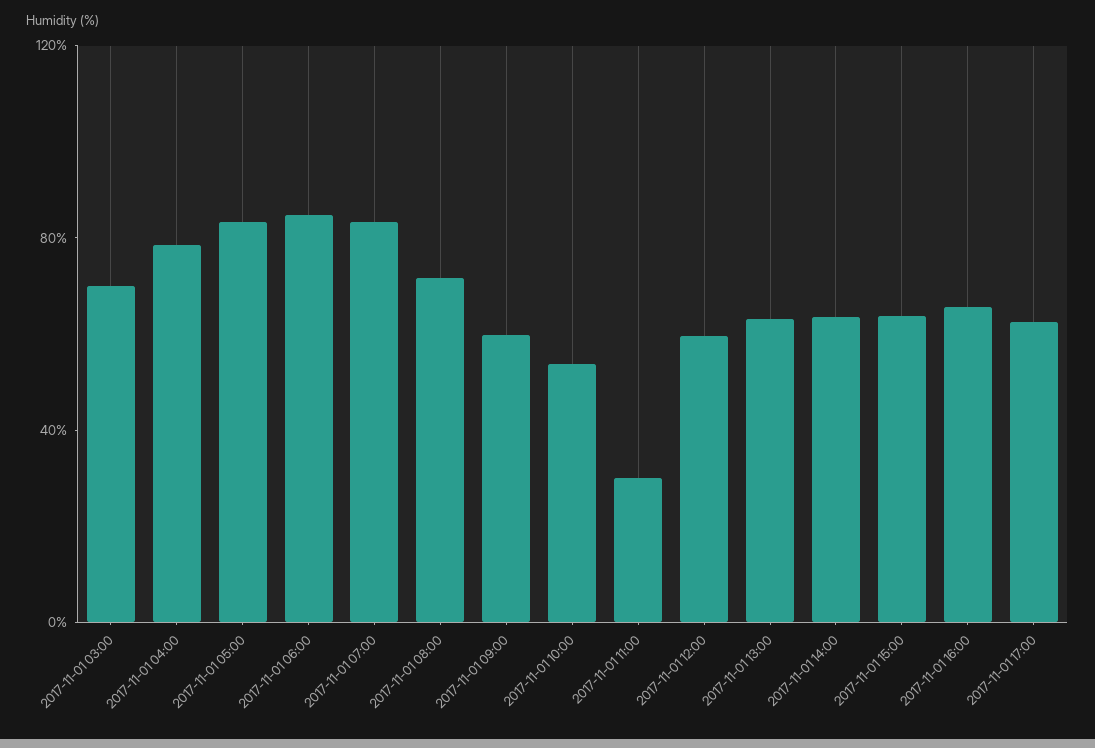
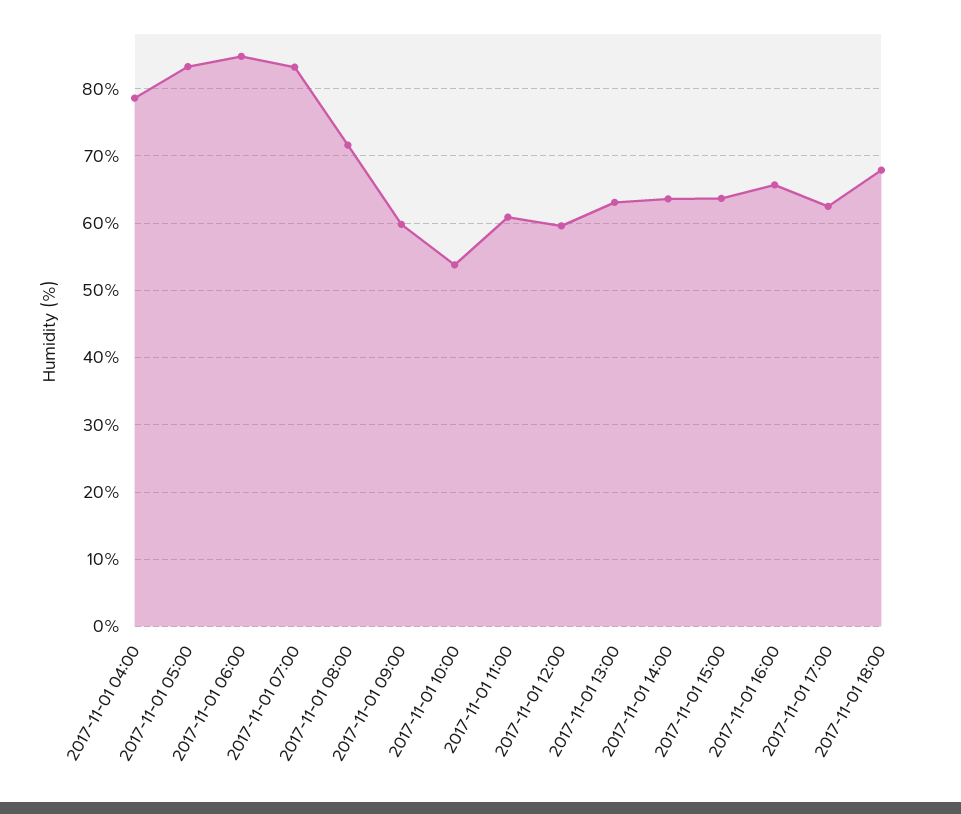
2017-11-01 03:00: 70 -> none
2017-11-01 11:00: 30 -> 61
2017-11-01 18:00: none -> 68

